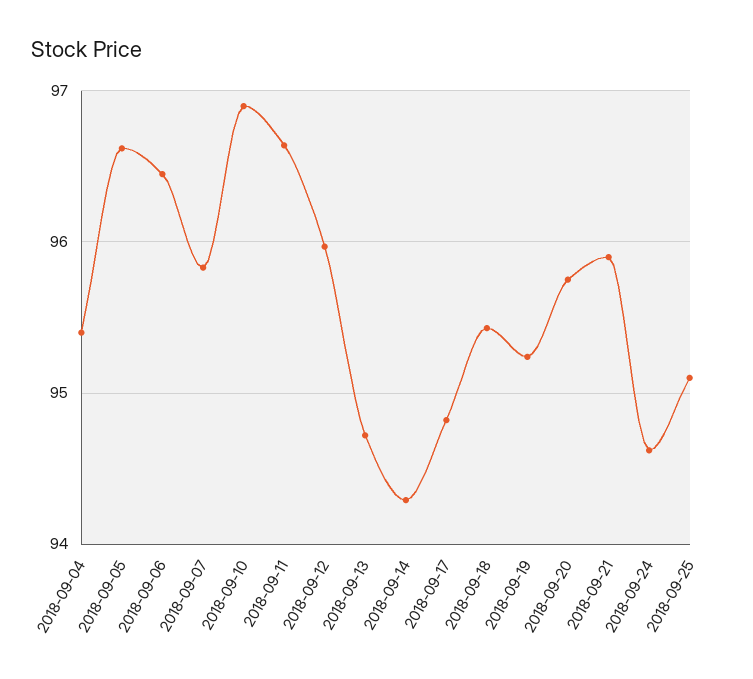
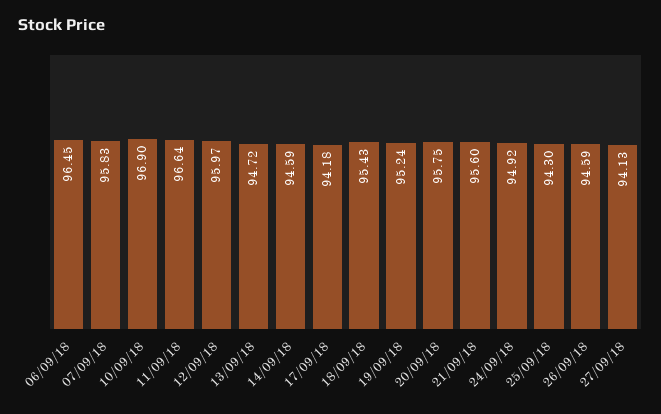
2018-09-04: 95.4 -> none
2018-09-05: 96.6 -> none
2018-09-14: 94.3 -> 94.59
2018-09-17: 94.8 -> 94.18
2018-09-21: 95.9 -> 95.6
2018-09-24: 94.6 -> 94.92
2018-09-25: 95.1 -> 94.3
26/09/18: none -> 94.59
27/09/18: none -> 94.13

